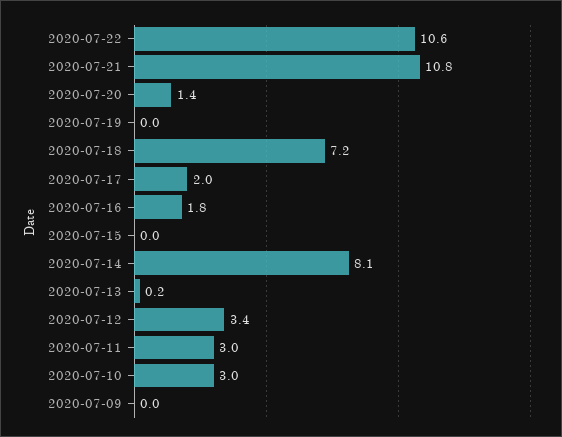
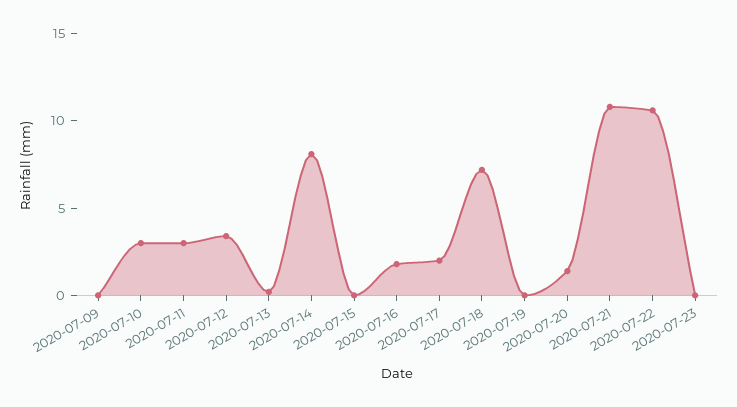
2020-07-23: none -> 0

